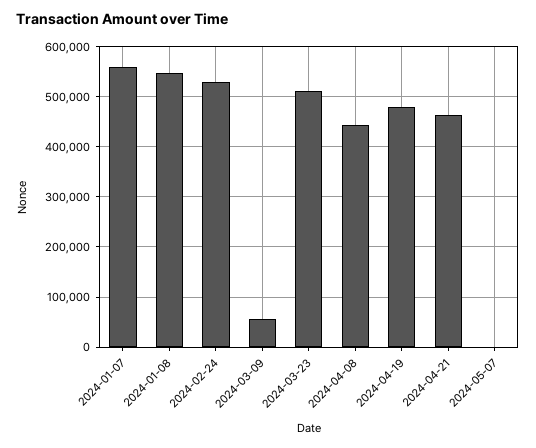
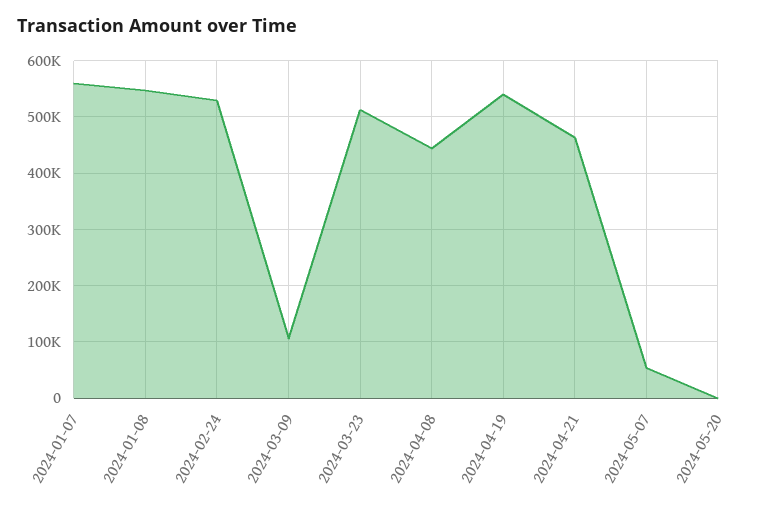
2024-03-09: 60000 -> 100000
2024-04-19: 480000 -> 540000
2024-05-07: 0 -> 60000
2024-05-20: none -> 0

